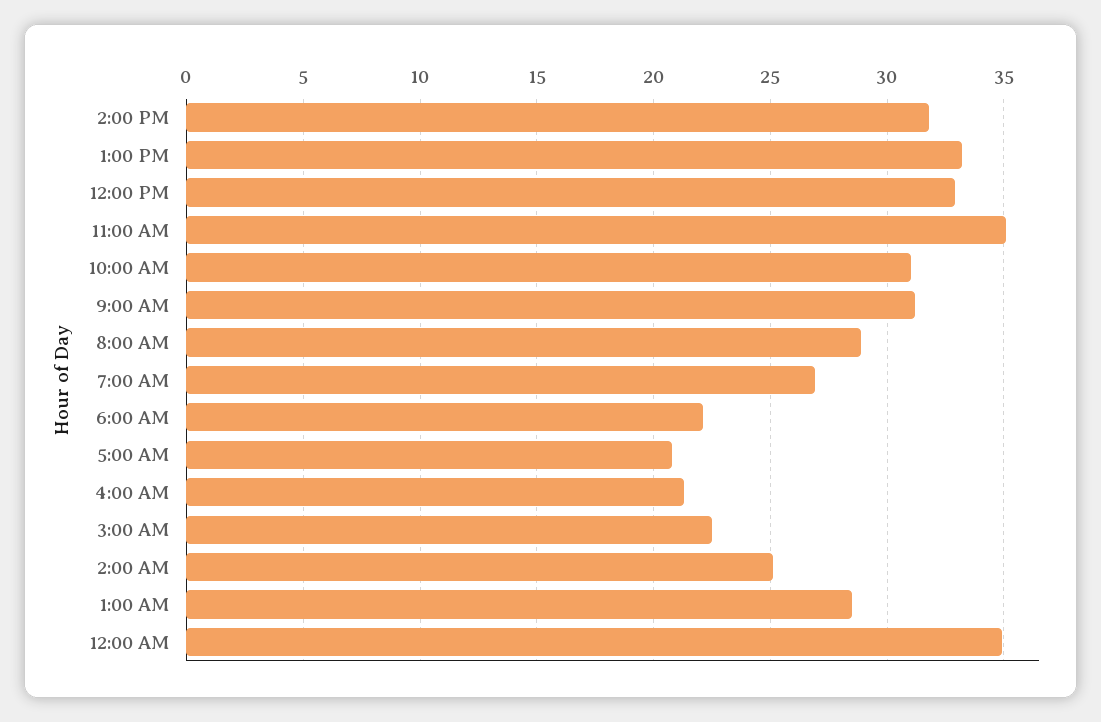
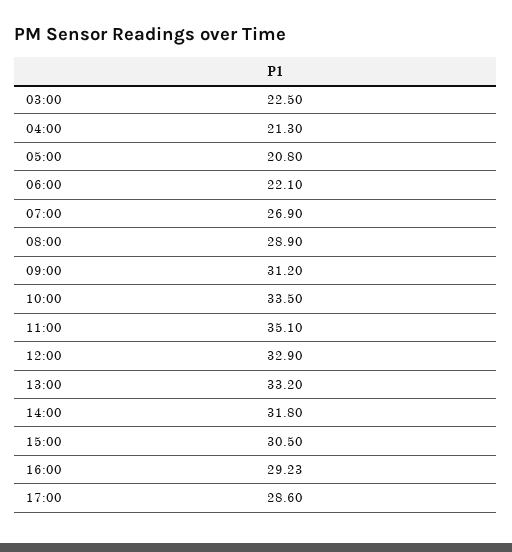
10:00 AM: 31 -> 33.5
2:00 AM: 25 -> none
1:00 AM: 28.5 -> none
12:00 AM: 35 -> none
15:00: none -> 30.5
16:00: none -> 29.23
17:00: none -> 28.6

